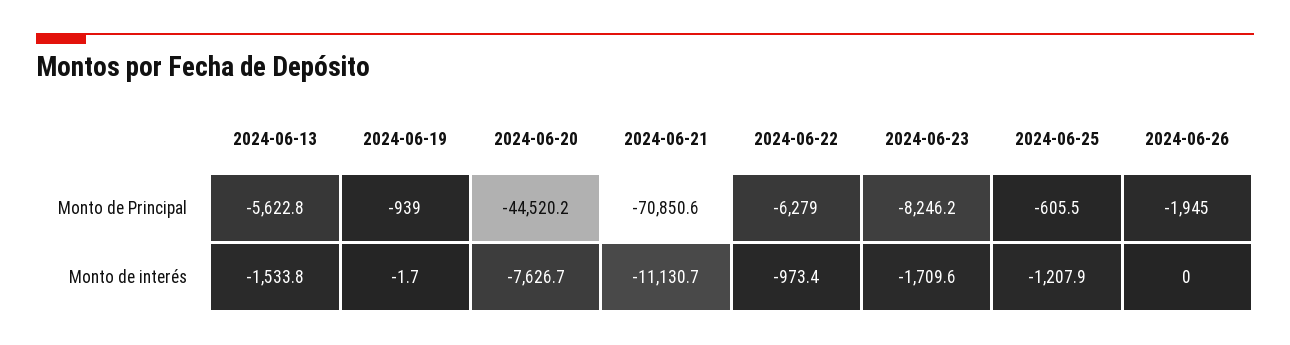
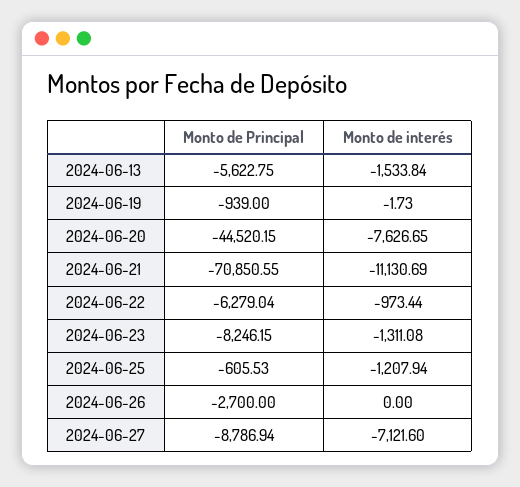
2024-06-26, Monto de Principal: -1945 -> -2700
2024-06-23, Monto de interés: -1709.6 -> -1311.08
2024-06-27, Monto de Principal: none -> -8786.94
2024-06-27, Monto de interés: none -> -7121.6

